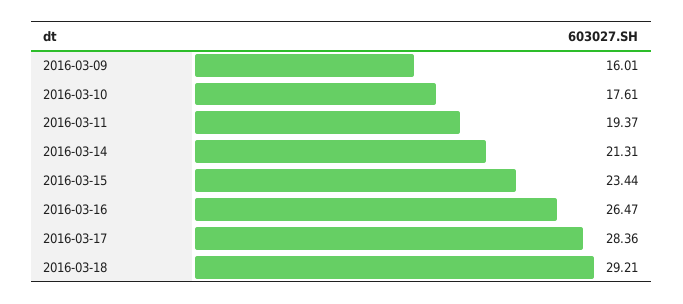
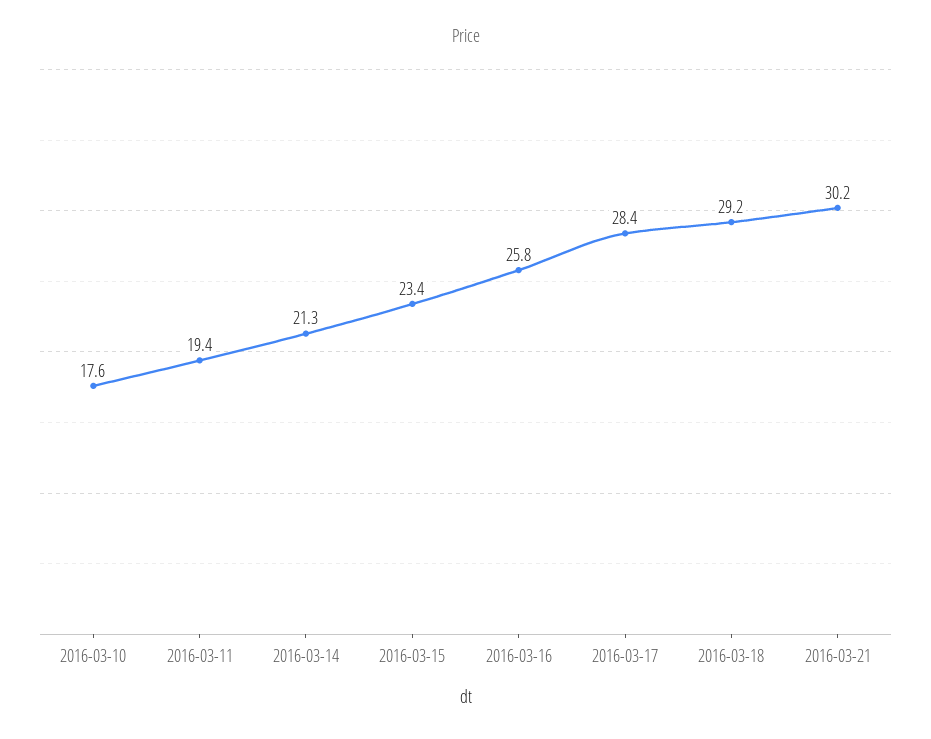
2016-03-09: 16.01 -> none
2016-03-16: 26.47 -> 25.8
2016-03-21: none -> 30.2

